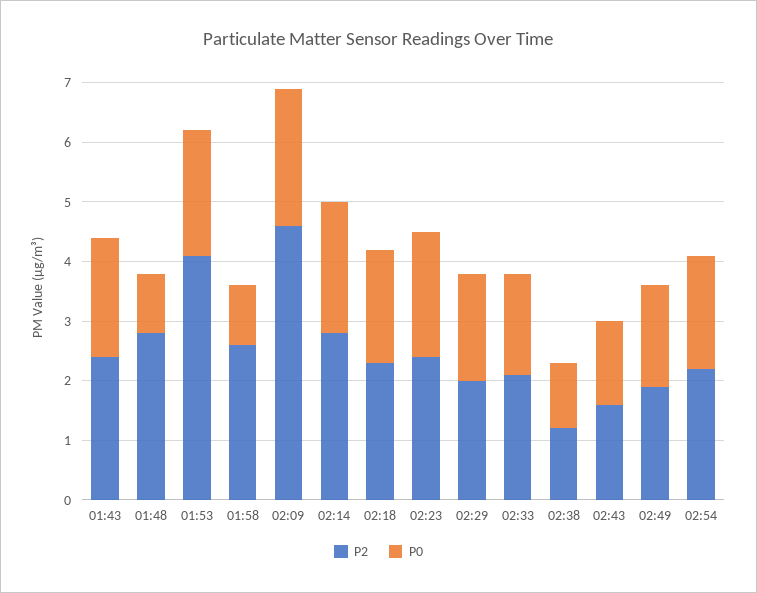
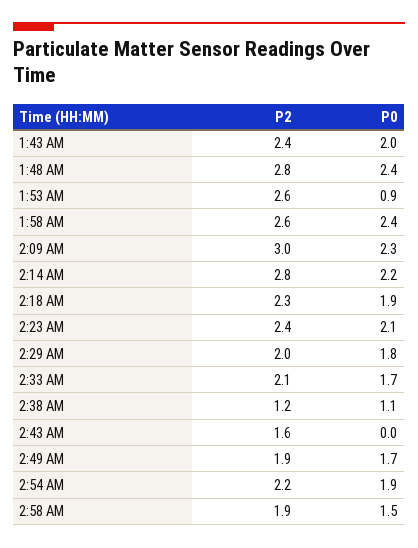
P0, 01:48: 1 -> 2.4
P2, 01:53: 4 -> 2.6
P0, 01:53: 2 -> 0.9
P0, 01:58: 1 -> 2.4
P2, 02:09: 4.5 -> 3
P0, 02:43: 1.5 -> 0
P2, 2:58 AM: none -> 1.9
P0, 2:58 AM: none -> 1.5

